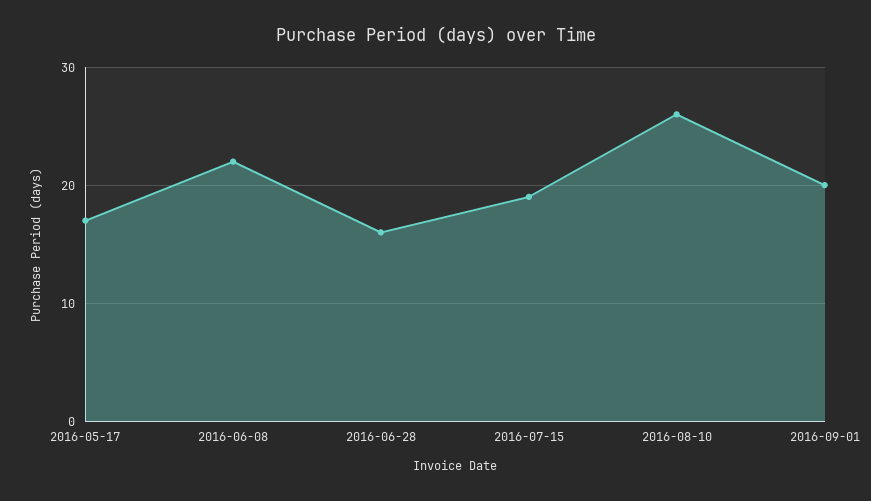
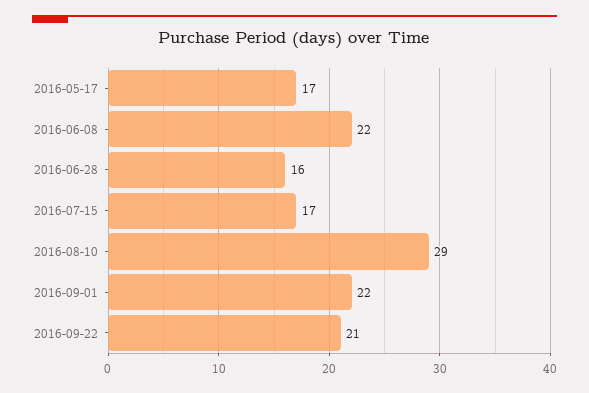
2016-07-15: 19 -> 17
2016-08-10: 26 -> 29
2016-09-01: 20 -> 22
2016-09-22: none -> 21

